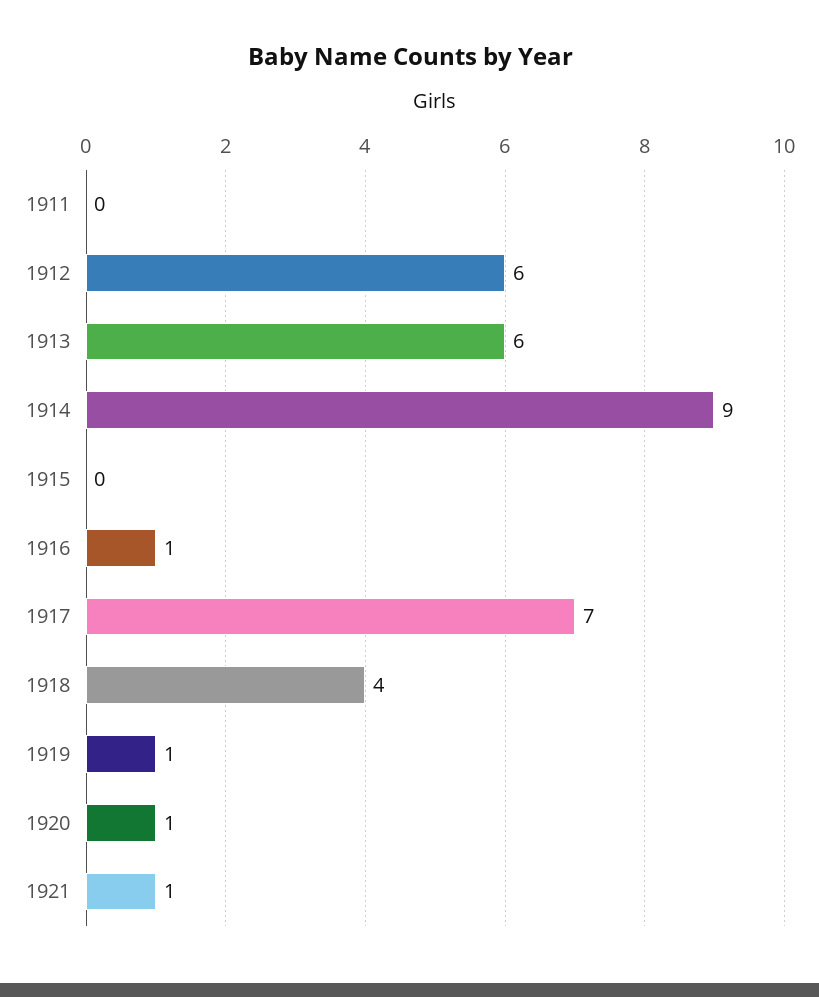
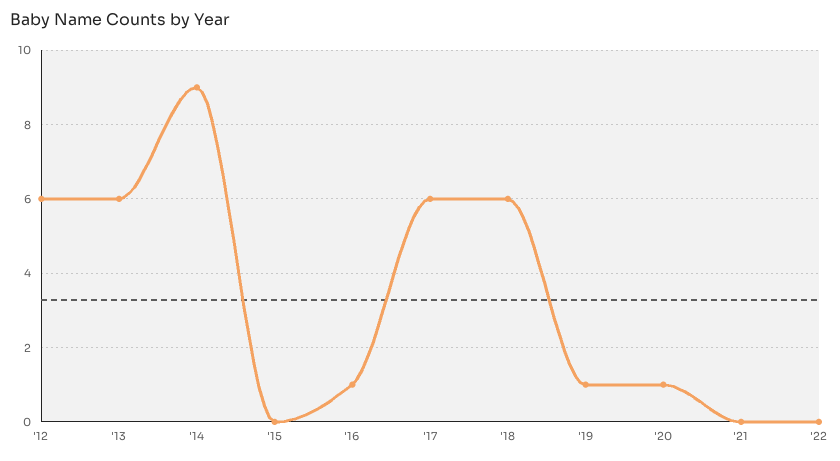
1911: 0 -> none
1917: 7 -> 6
1918: 4 -> 6
1921: 1 -> 0
'22: none -> 0

